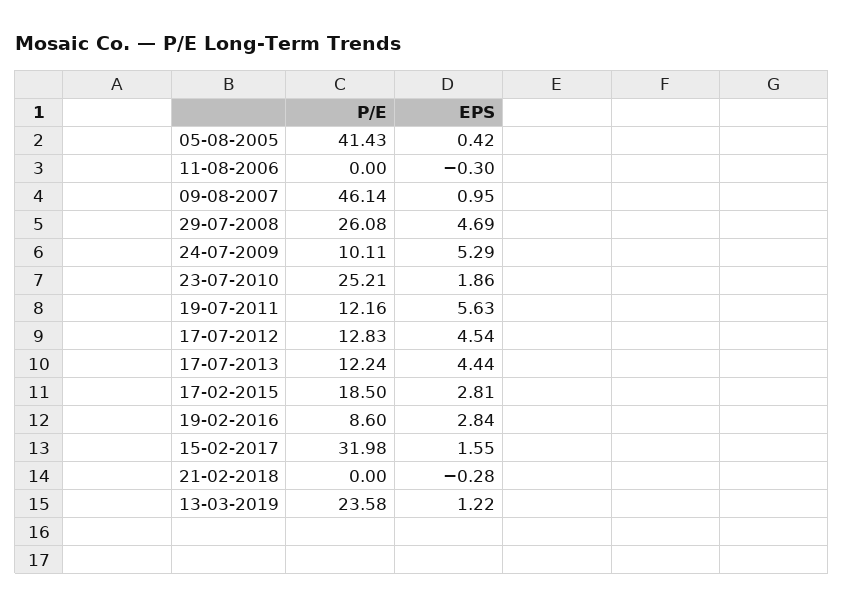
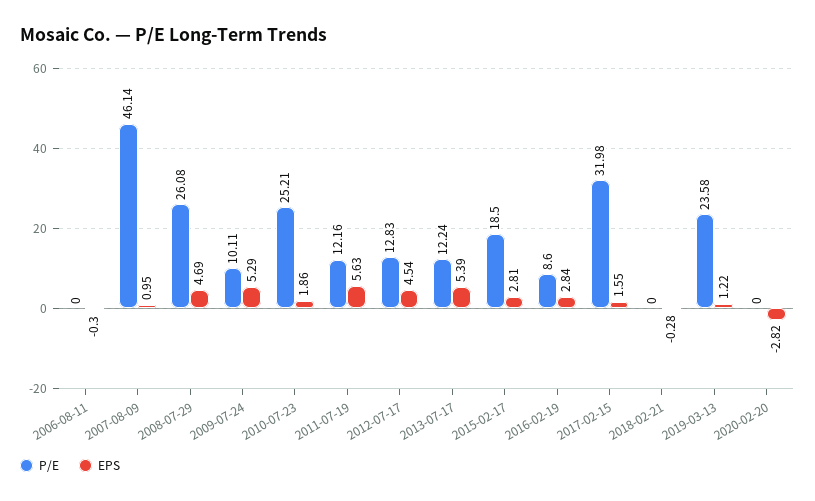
P/E, 05-08-2005: 41.43 -> none
EPS, 05-08-2005: 0.42 -> none
EPS, 17-07-2013: 4.44 -> 5.39
P/E, 2020-02-20: none -> 0
EPS, 2020-02-20: none -> -2.82

